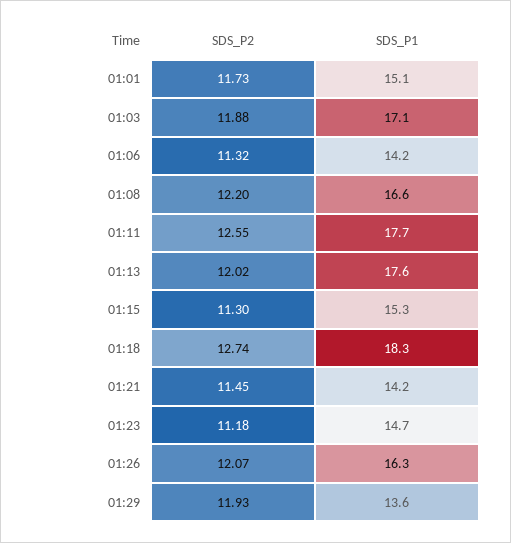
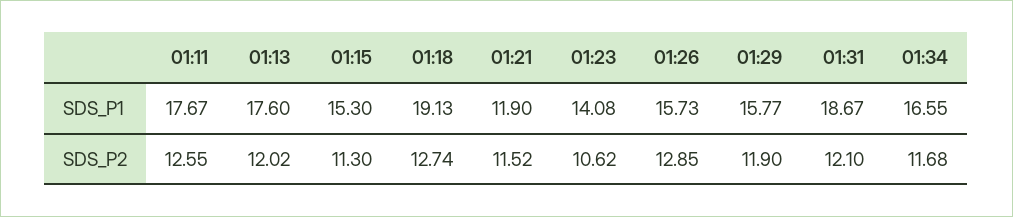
SDS_P2, 01:01: 11.73 -> none
SDS_P1, 01:01: 15.1 -> none
SDS_P2, 01:03: 11.88 -> none
SDS_P1, 01:03: 17.1 -> none
SDS_P2, 01:06: 11.32 -> none
SDS_P1, 01:06: 14.2 -> none
SDS_P2, 01:08: 12.2 -> none
SDS_P1, 01:08: 16.6 -> none
SDS_P1, 01:18: 18.3 -> 19.13
SDS_P2, 01:21: 11.45 -> 11.52
SDS_P1, 01:21: 14.2 -> 11.9
SDS_P2, 01:23: 11.18 -> 10.62
SDS_P1, 01:23: 14.7 -> 14.08
SDS_P2, 01:26: 12.07 -> 12.85
SDS_P1, 01:26: 16.3 -> 15.73
SDS_P2, 01:29: 11.93 -> 11.9
SDS_P1, 01:29: 13.6 -> 15.77
SDS_P1, 01:31: none -> 18.67
SDS_P1, 01:34: none -> 16.55
SDS_P2, 01:31: none -> 12.1
SDS_P2, 01:34: none -> 11.68

